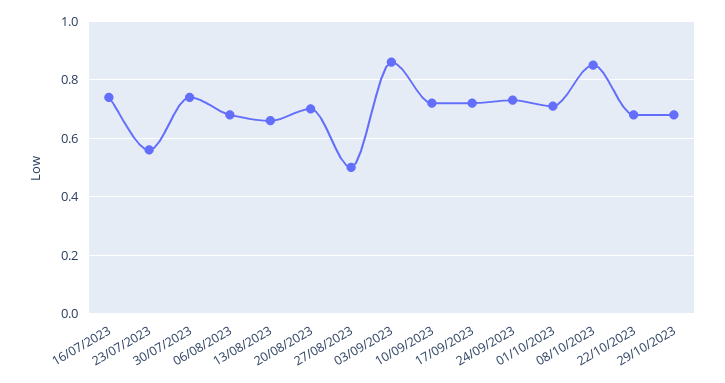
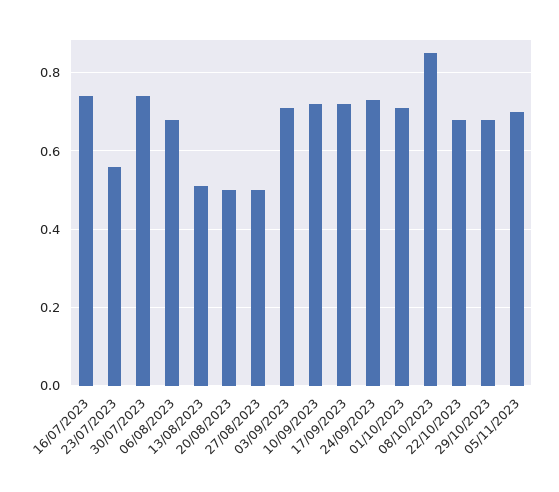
13/08/2023: 0.65 -> 0.5
20/08/2023: 0.7 -> 0.5
03/09/2023: 0.85 -> 0.7
05/11/2023: none -> 0.7

